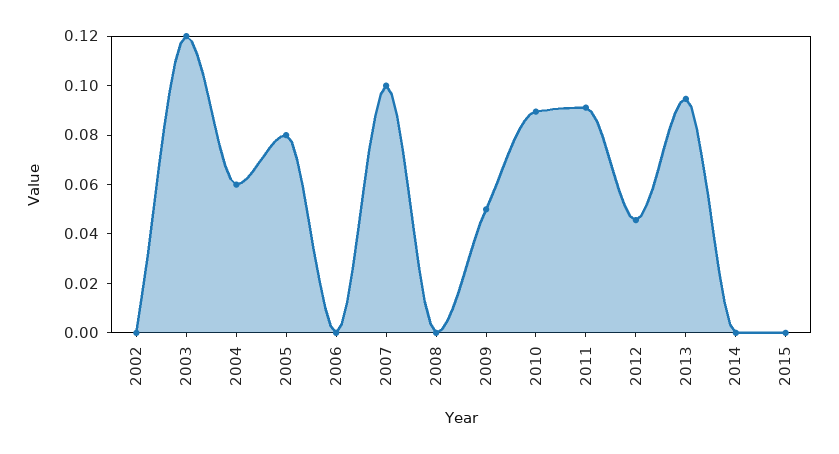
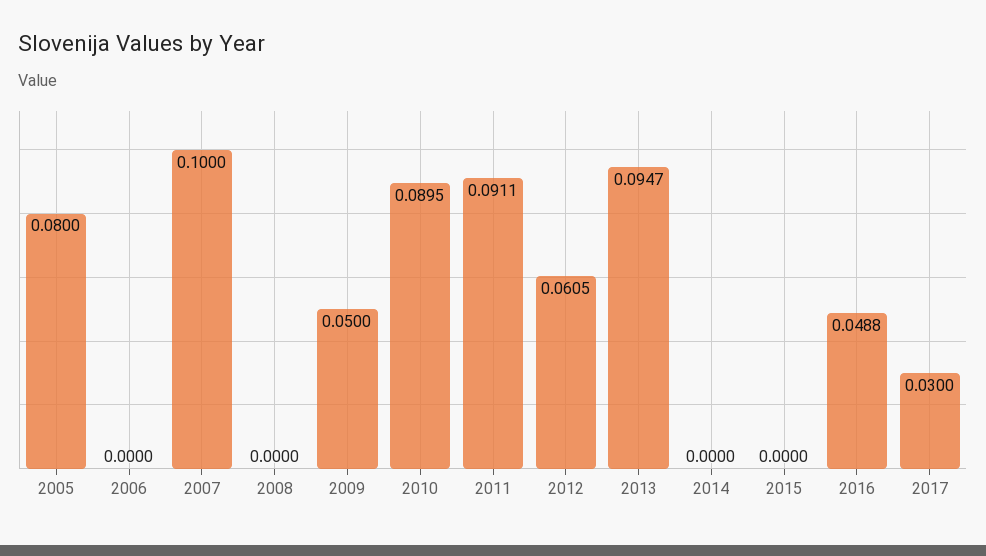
2002: 0 -> none
2003: 0.12 -> none
2004: 0.06 -> none
2012: 0.045 -> 0.0605
2016: none -> 0.0488
2017: none -> 0.03

